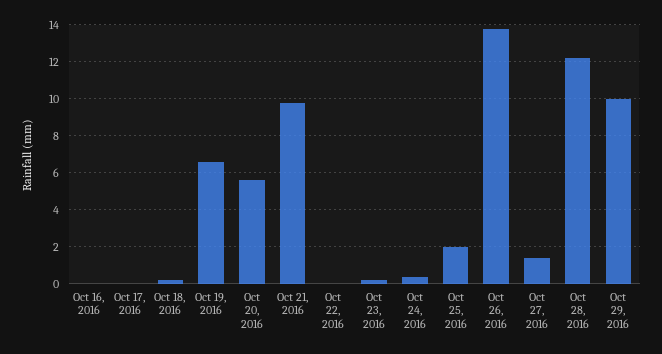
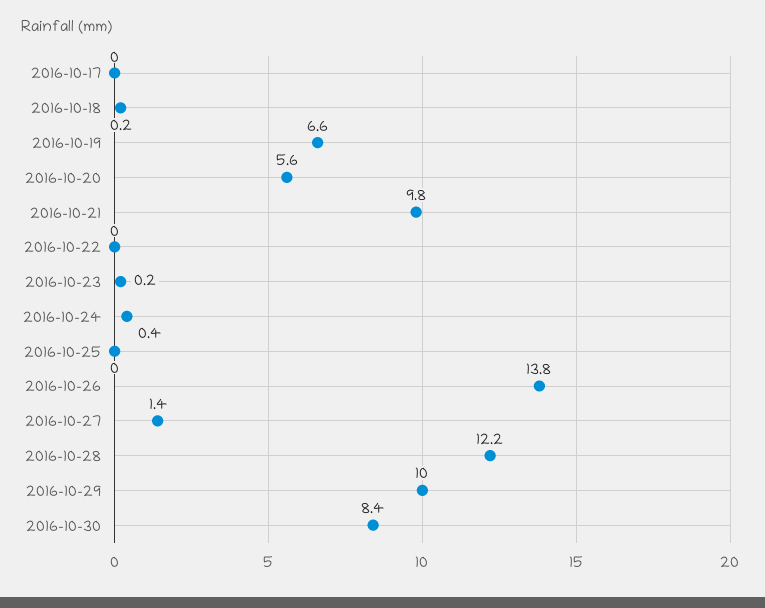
Oct 16, 2016: 0 -> none
Oct 25, 2016: 2 -> 0
2016-10-30: none -> 8.4

